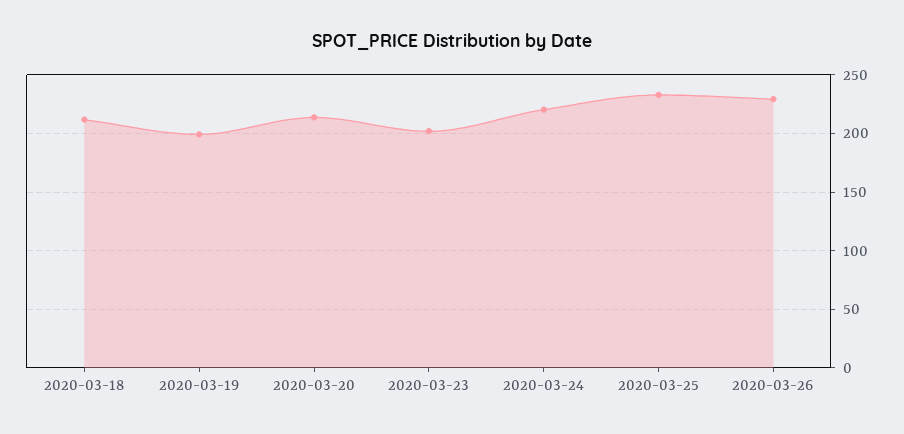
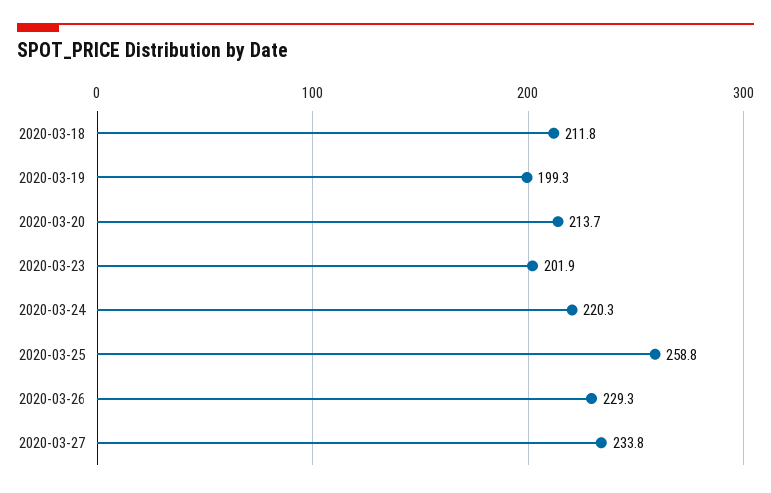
2020-03-25: 230 -> 258.8
2020-03-27: none -> 233.8

